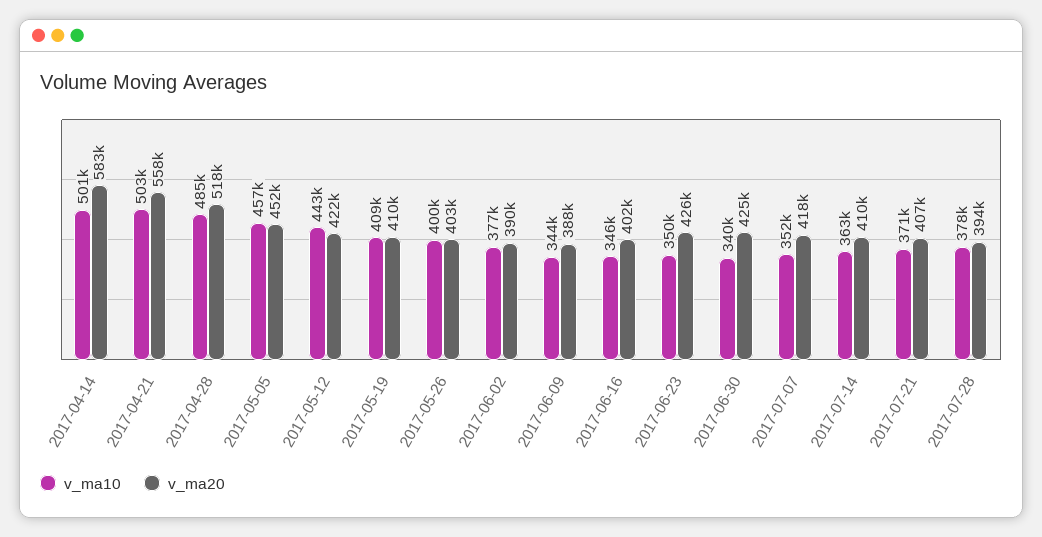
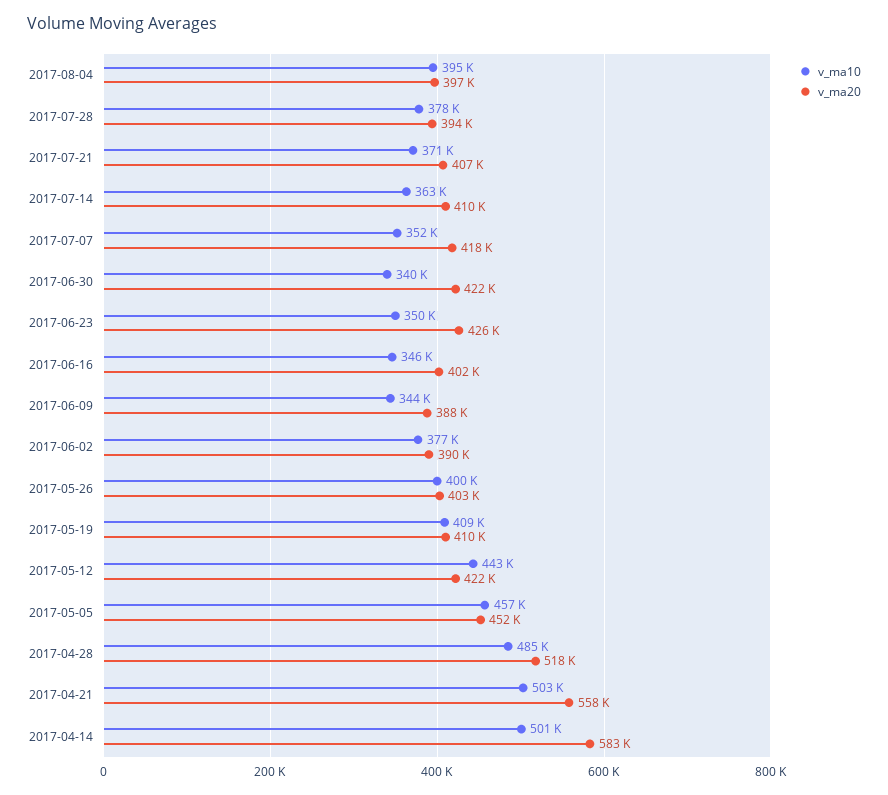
v_ma20, 2017-06-30: 425000 -> 422000
v_ma10, 2017-08-04: none -> 395000
v_ma20, 2017-08-04: none -> 397000

